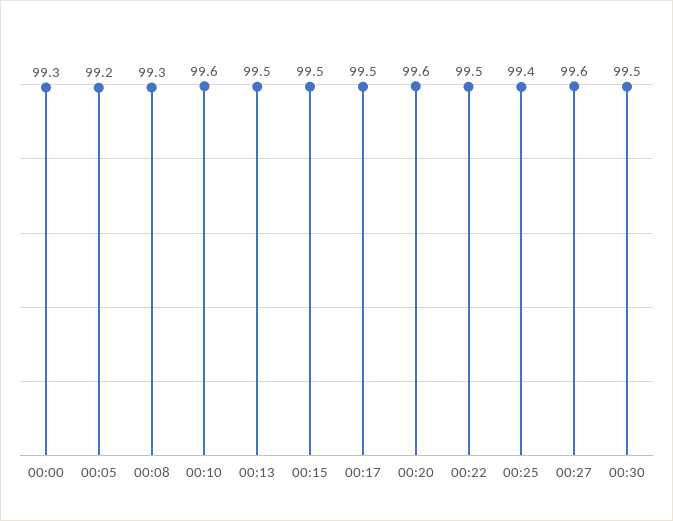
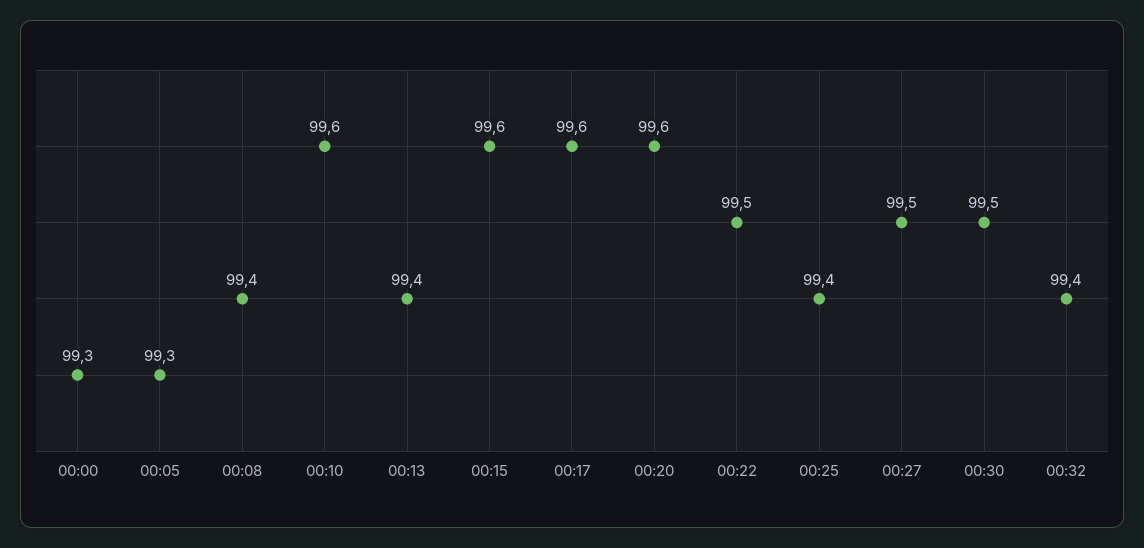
00:05: 99.2 -> 99.3
00:08: 99.3 -> 99.4
00:13: 99.5 -> 99.4
00:15: 99.5 -> 99.6
00:17: 99.5 -> 99.6
00:27: 99.6 -> 99.5
00:32: none -> 99.4

